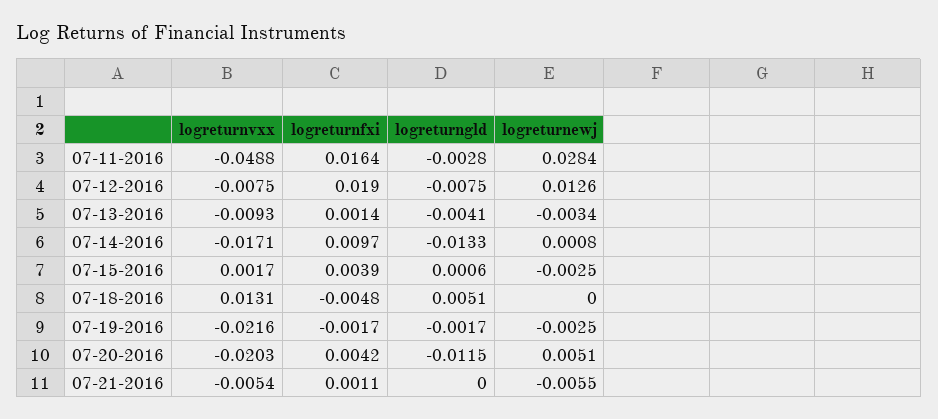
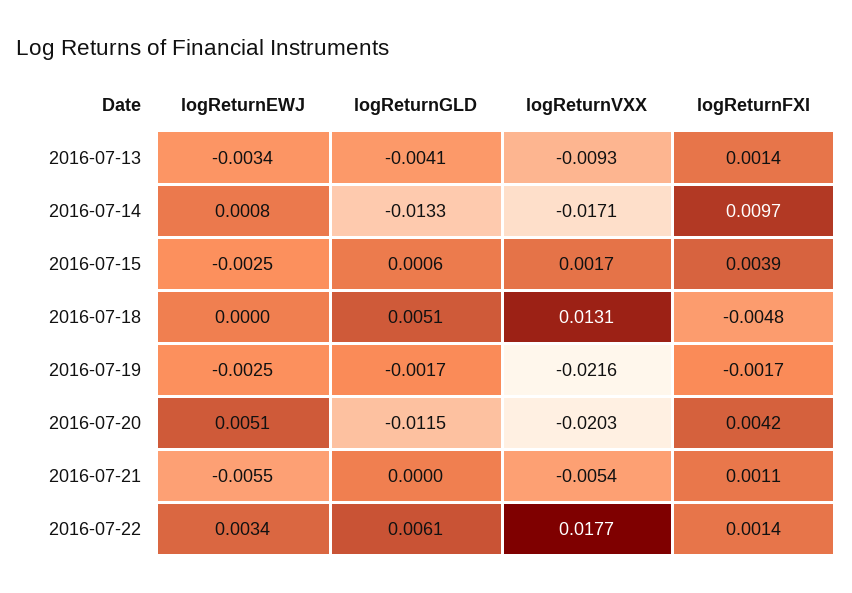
logreturnvxx, 07-11-2016: -0.0488 -> none
logreturnfxi, 07-11-2016: 0.0164 -> none
logreturngld, 07-11-2016: -0.0028 -> none
logreturnewj, 07-11-2016: 0.0284 -> none
logreturnvxx, 07-12-2016: -0.0075 -> none
logreturnfxi, 07-12-2016: 0.019 -> none
logreturngld, 07-12-2016: -0.0075 -> none
logreturnewj, 07-12-2016: 0.0126 -> none
logreturnewj, 2016-07-22: none -> 0.0034
logreturngld, 2016-07-22: none -> 0.0061
logreturnvxx, 2016-07-22: none -> 0.0177
logreturnfxi, 2016-07-22: none -> 0.0014

